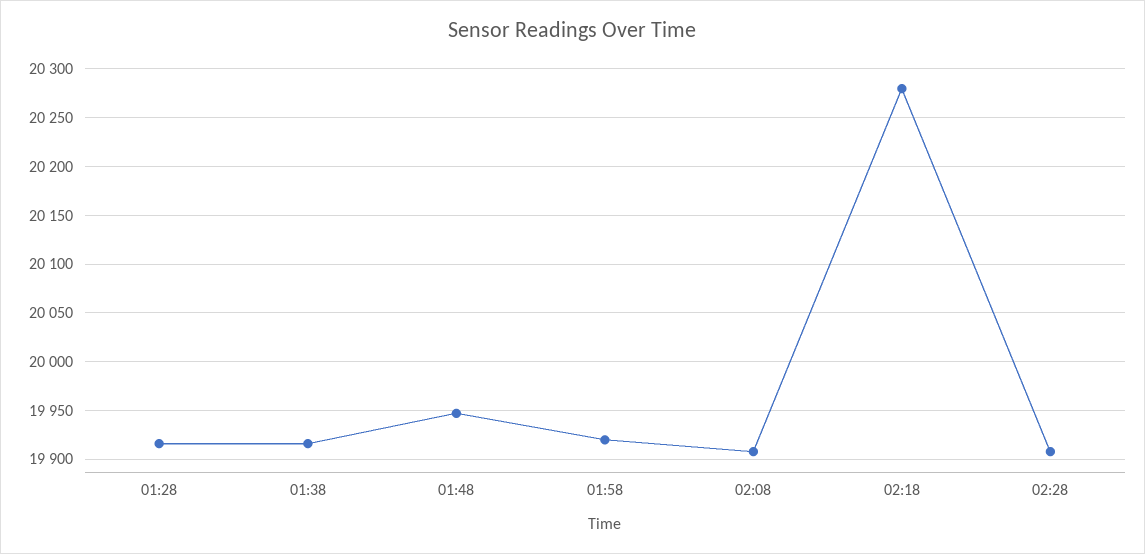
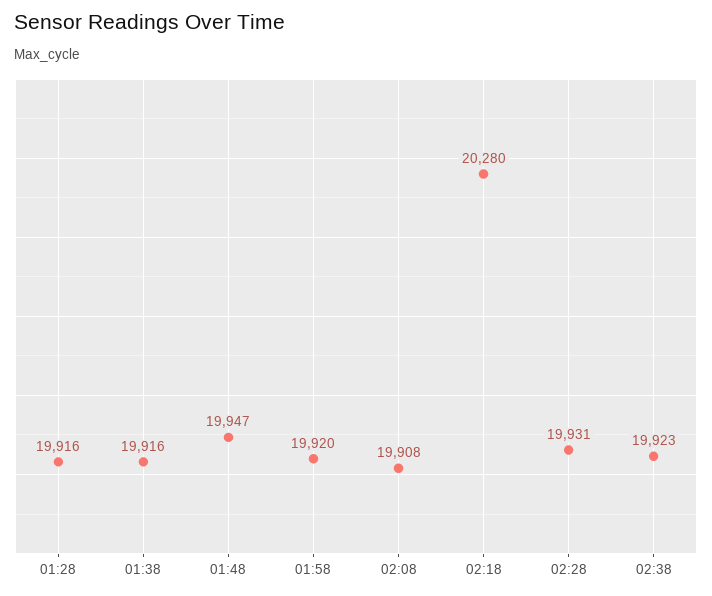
02:28: 19910 -> 19931
02:38: none -> 19923

